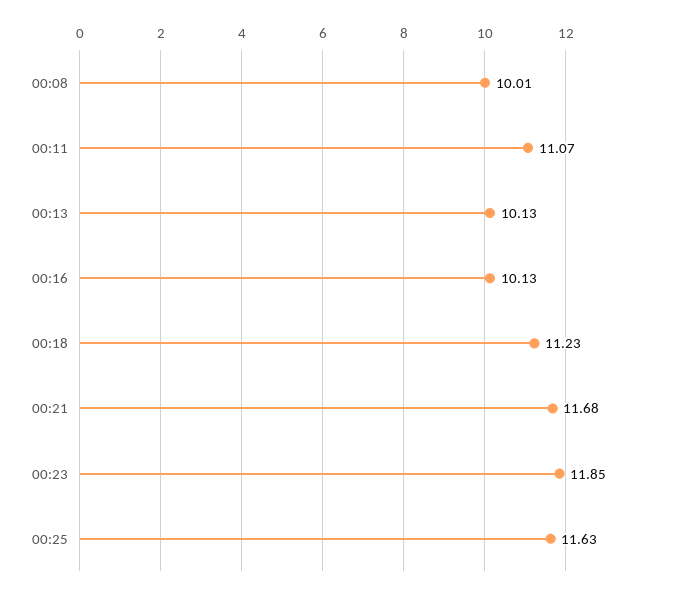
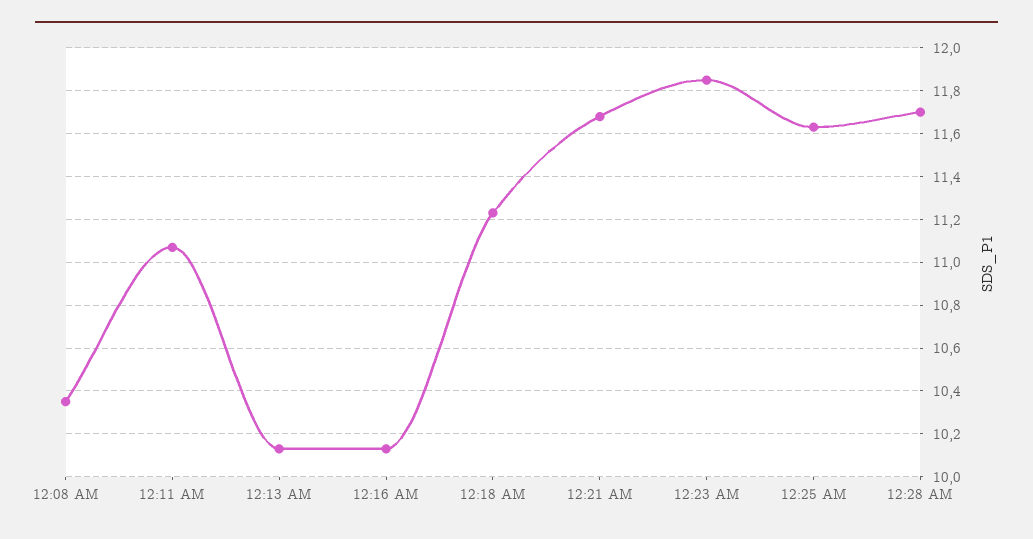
00:08: 10.01 -> 10.35
12:28 AM: none -> 11.7

